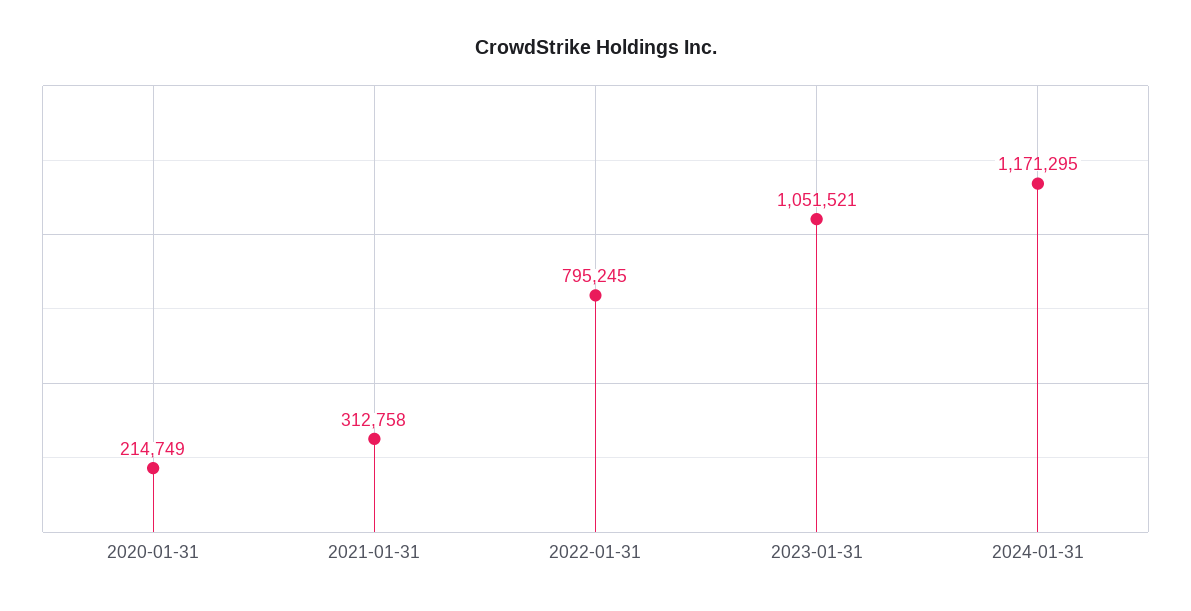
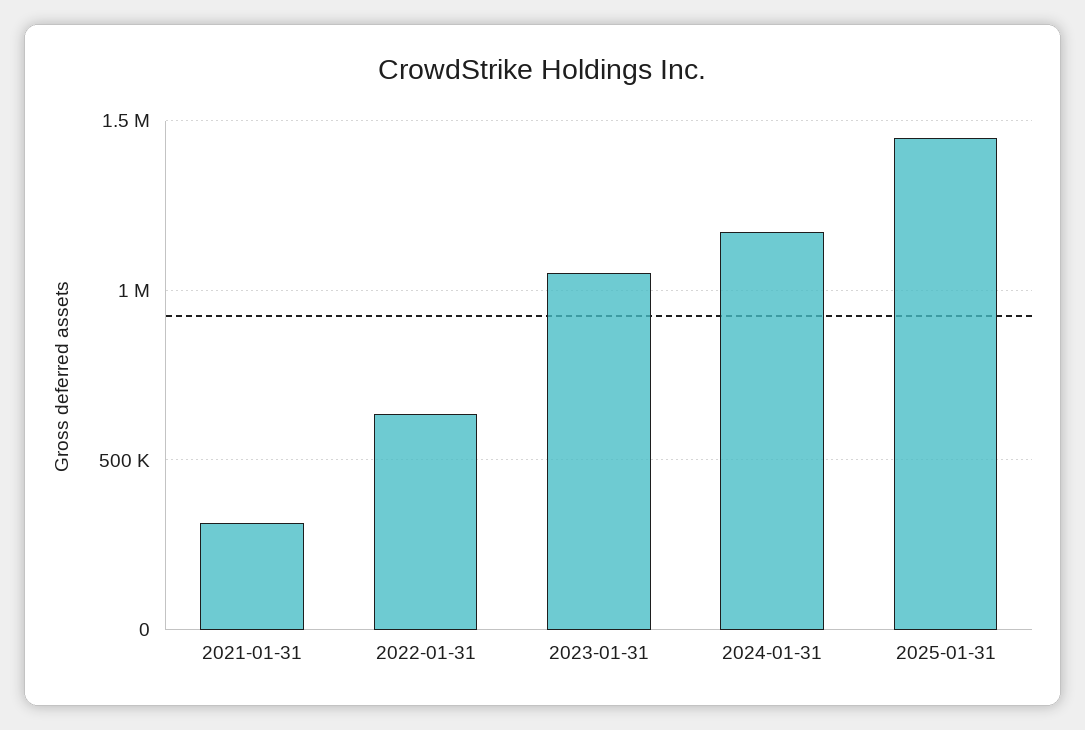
2020-01-31: 214749 -> none
2022-01-31: 795245 -> 650000
2025-01-31: none -> 1450000

